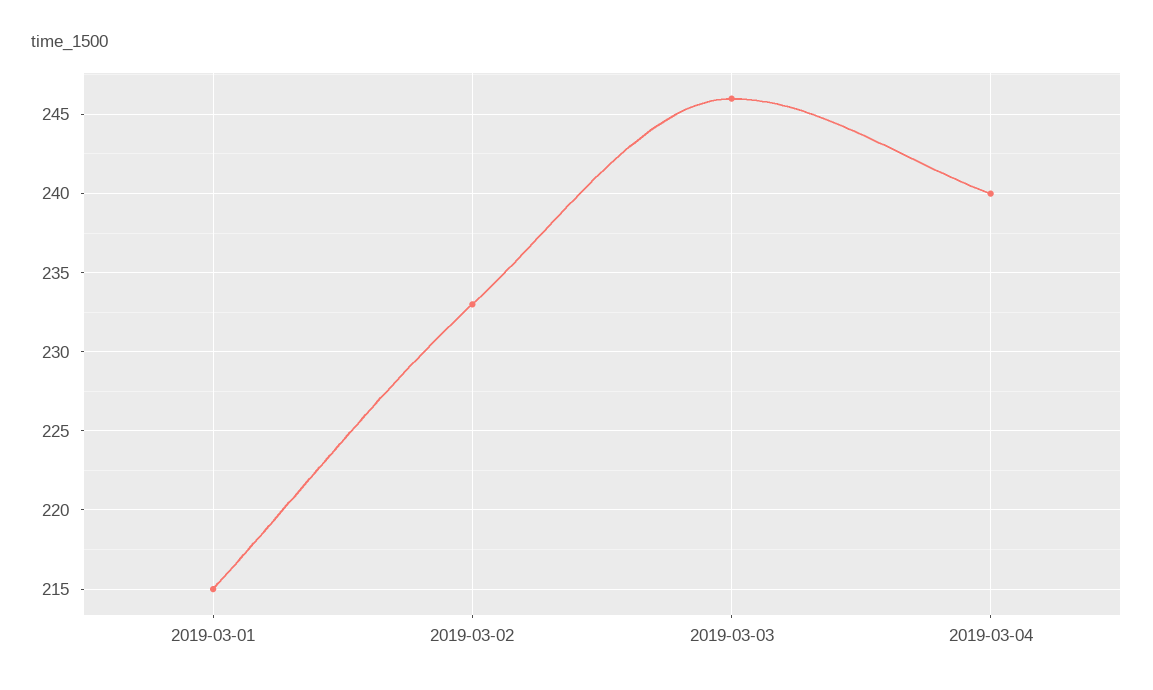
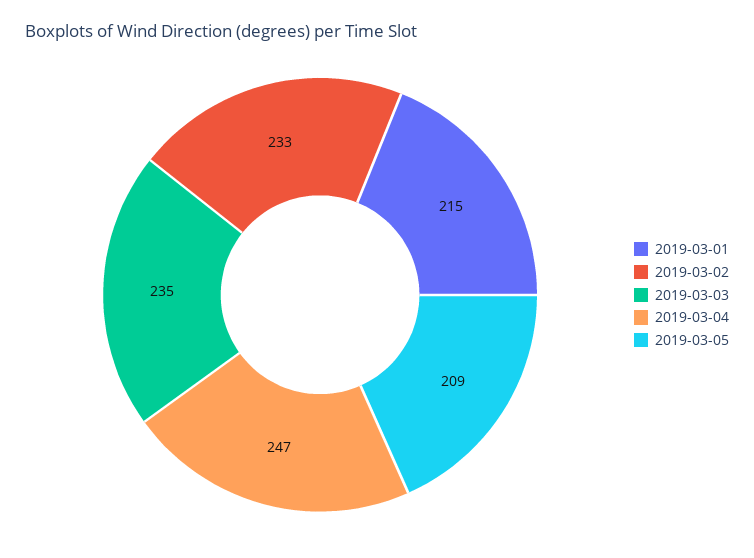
2019-03-03: 246 -> 235
2019-03-04: 240 -> 247
2019-03-05: none -> 209

